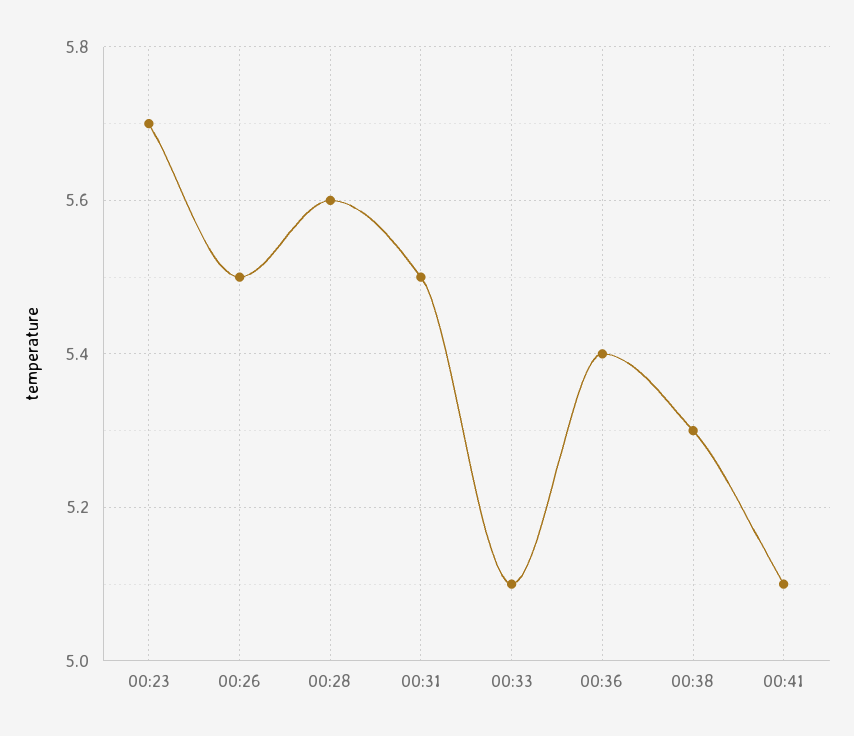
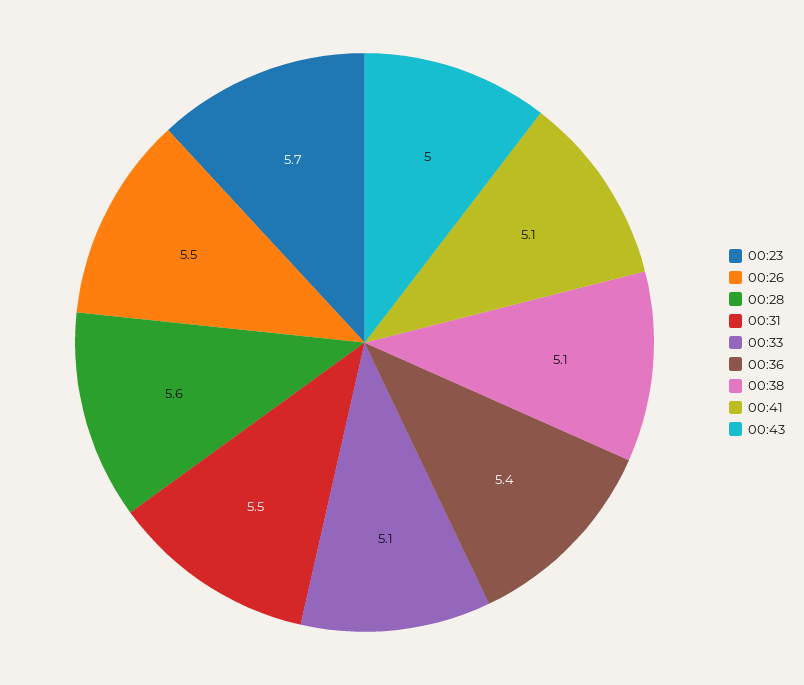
00:38: 5.3 -> 5.1
00:43: none -> 5

